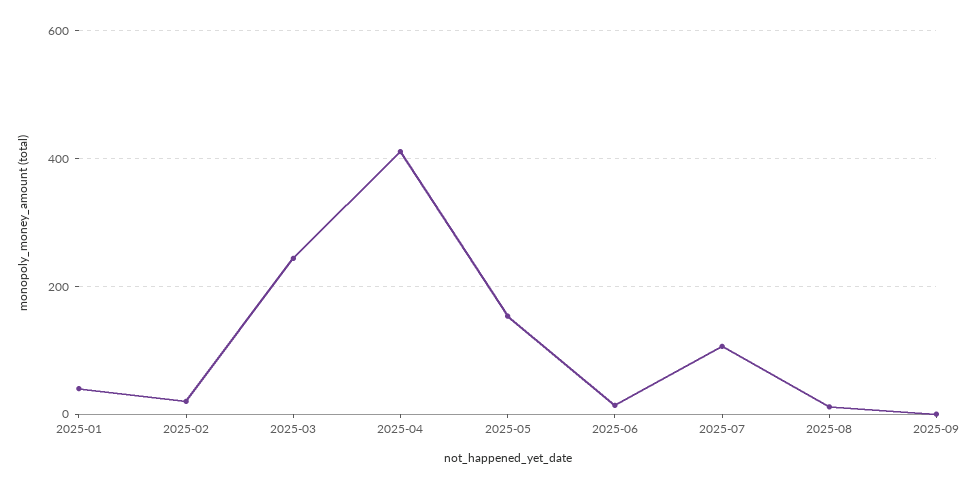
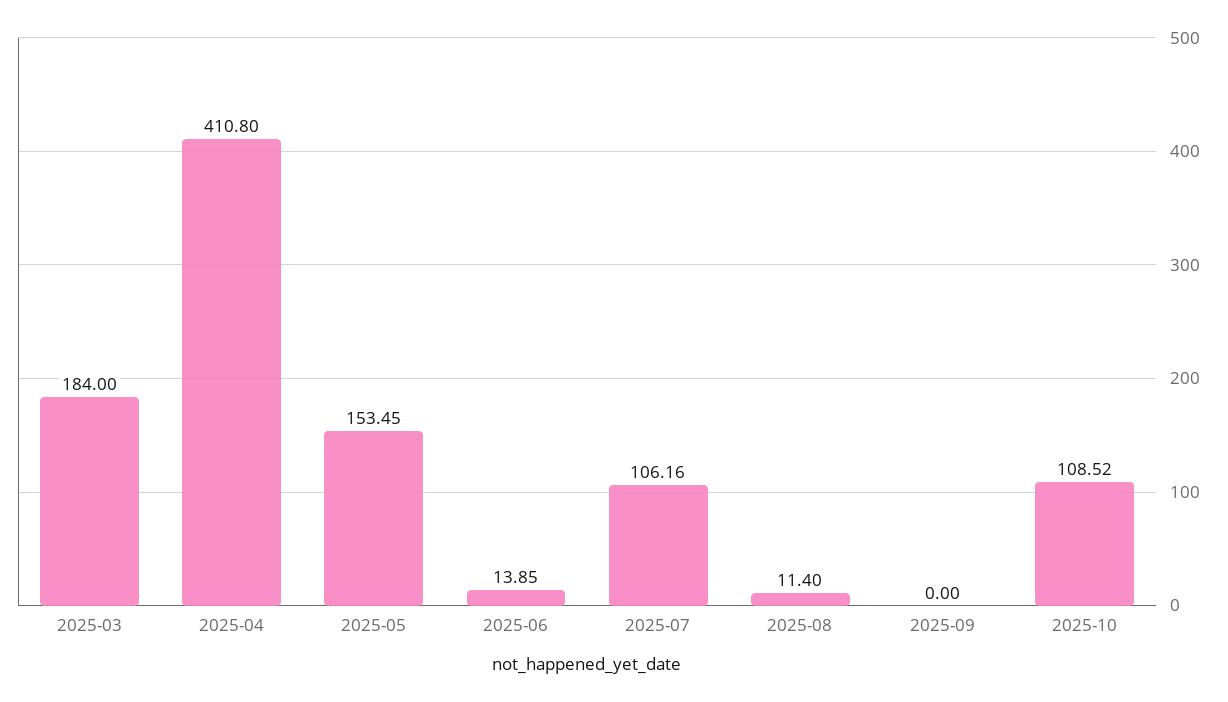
2025-01: 40 -> none
2025-02: 20 -> none
2025-03: 240 -> 184
2025-10: none -> 108.52

